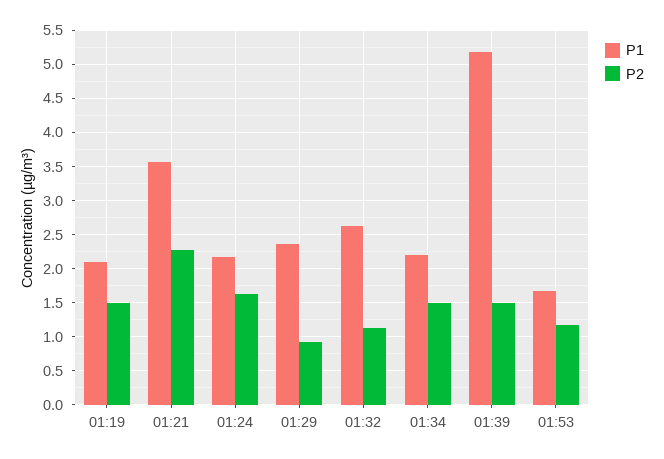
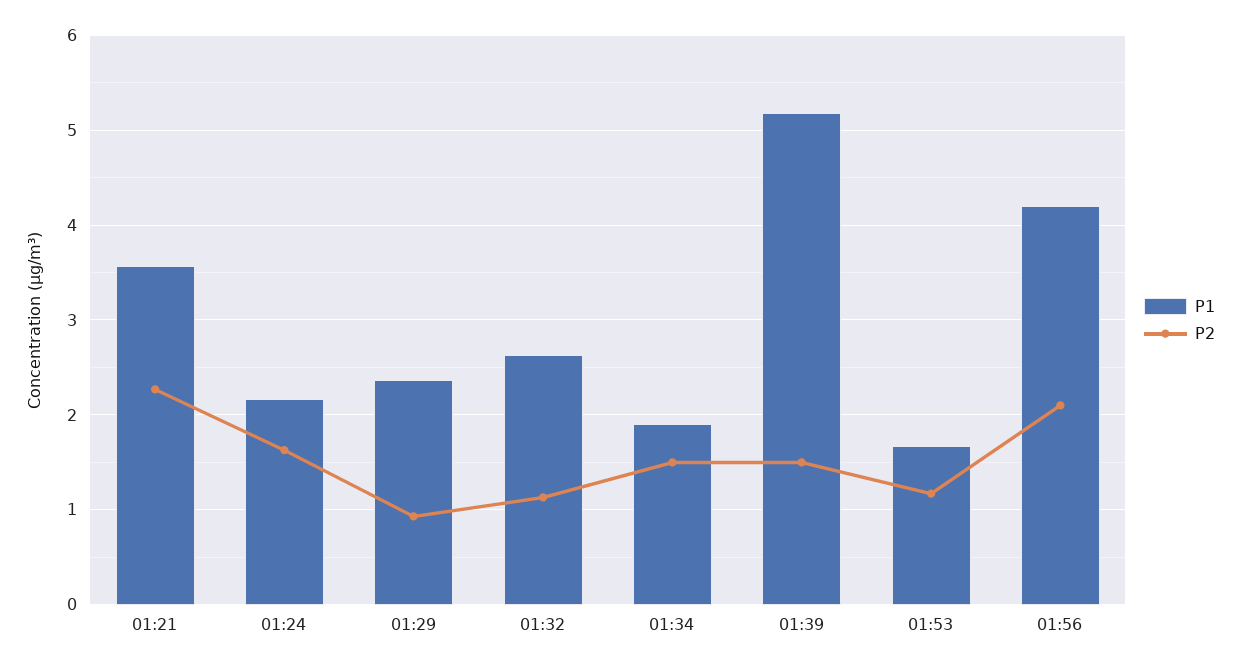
P1, 01:19: 2.1 -> none
P2, 01:19: 1.5 -> none
P1, 01:34: 2.2 -> 1.9
P1, 01:56: none -> 4.2
P2, 01:56: none -> 2.1

